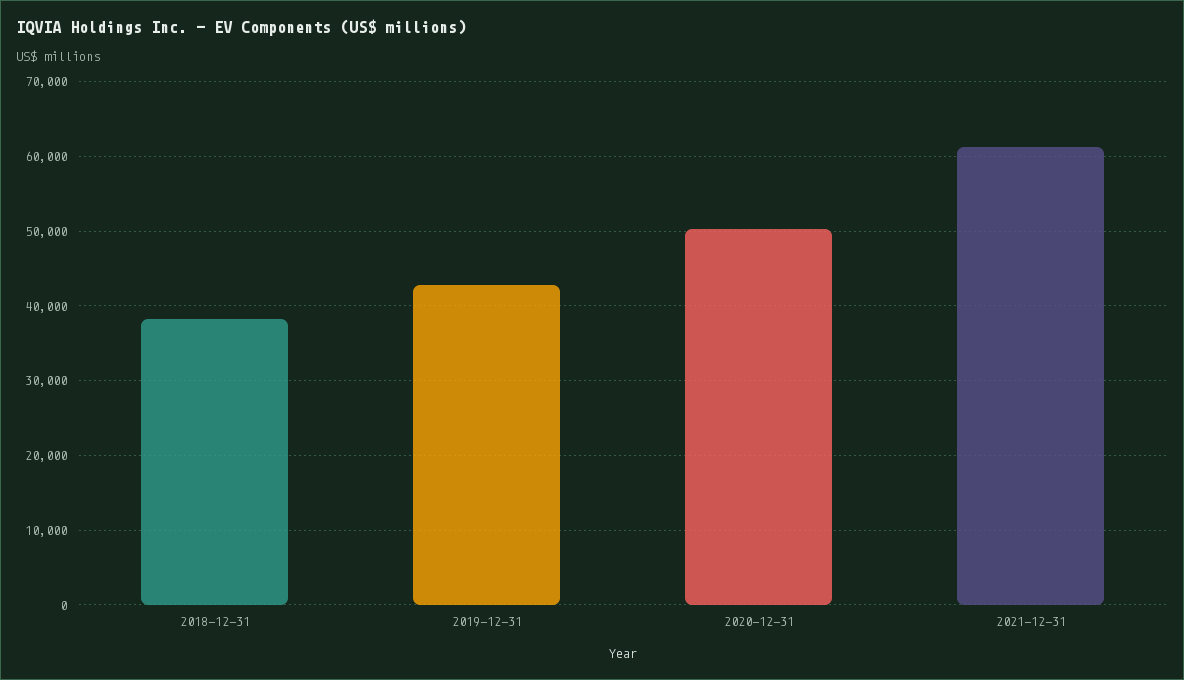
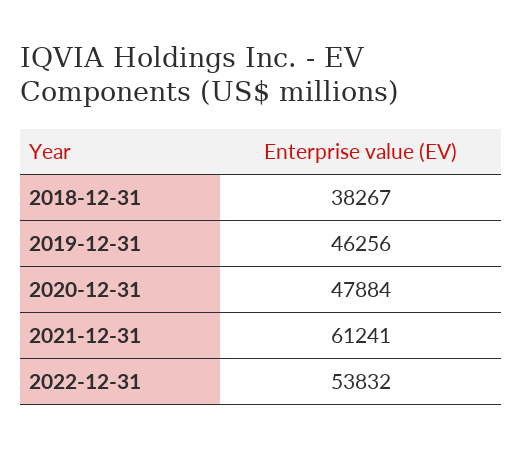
2019-12-31: 43000 -> 46256
2020-12-31: 50000 -> 47884
2022-12-31: none -> 53832

